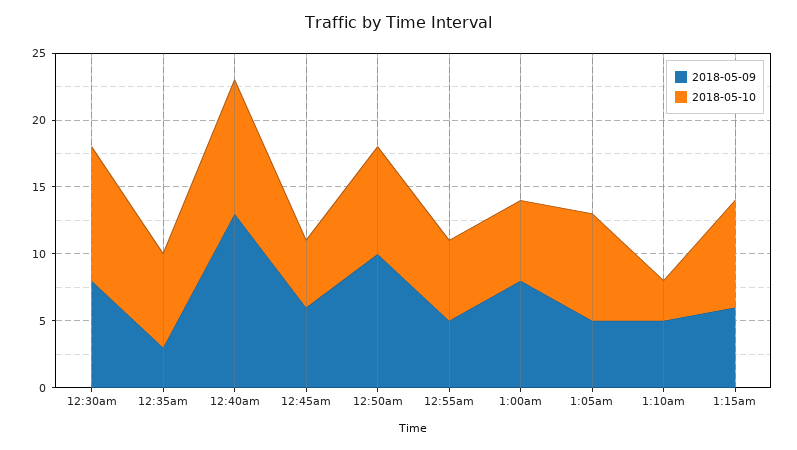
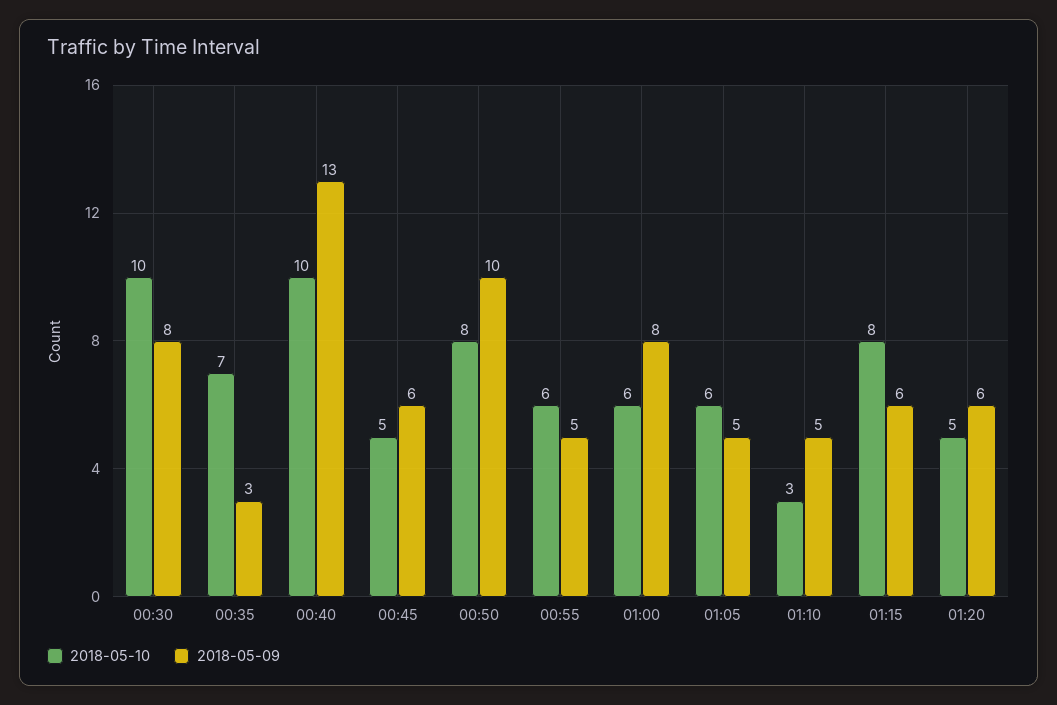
2018-05-10, 1:05am: 8 -> 6
2018-05-10, 01:20: none -> 5
2018-05-09, 01:20: none -> 6

